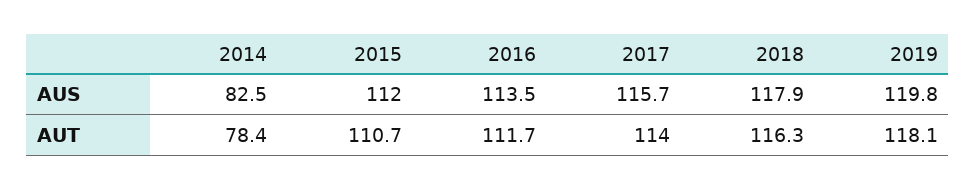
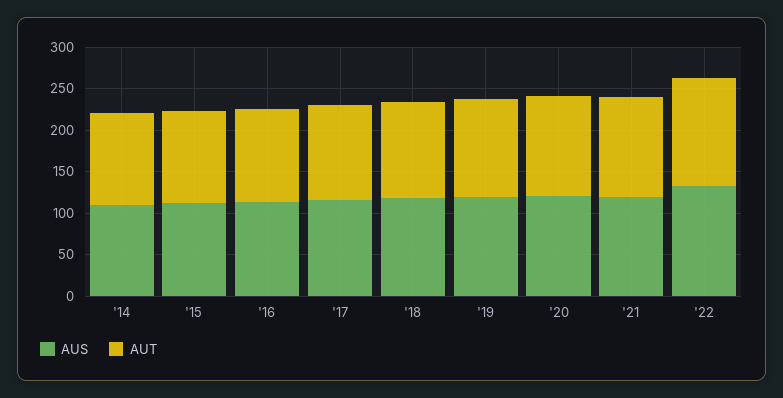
AUS, 2014: 82.5 -> 110
AUT, 2014: 78.4 -> 110
AUS, '20: none -> 120
AUT, '20: none -> 120
AUS, '21: none -> 120
AUT, '21: none -> 120
AUS, '22: none -> 130
AUT, '22: none -> 130

